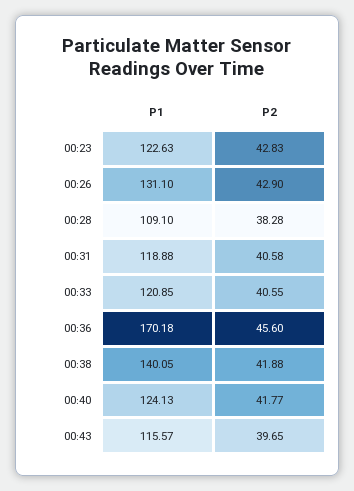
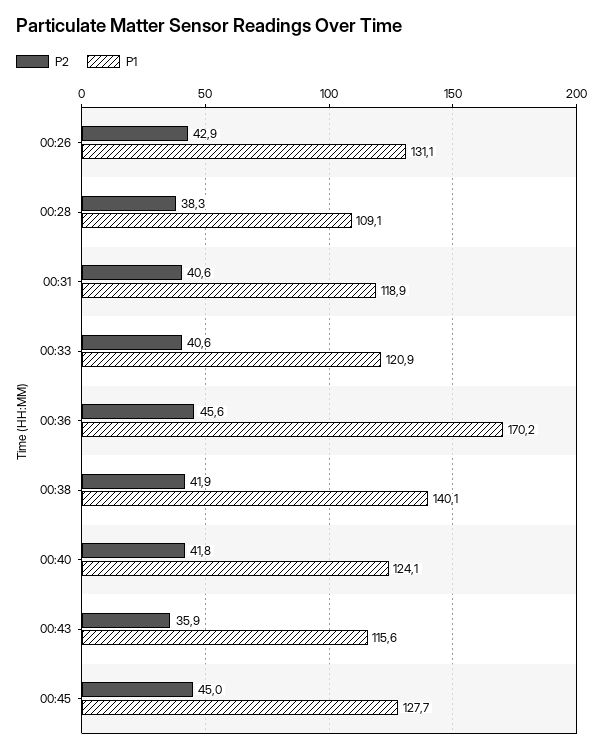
P1, 00:23: 122.63 -> none
P2, 00:23: 42.83 -> none
P2, 00:43: 39.65 -> 35.9
P2, 00:45: none -> 45
P1, 00:45: none -> 127.7

